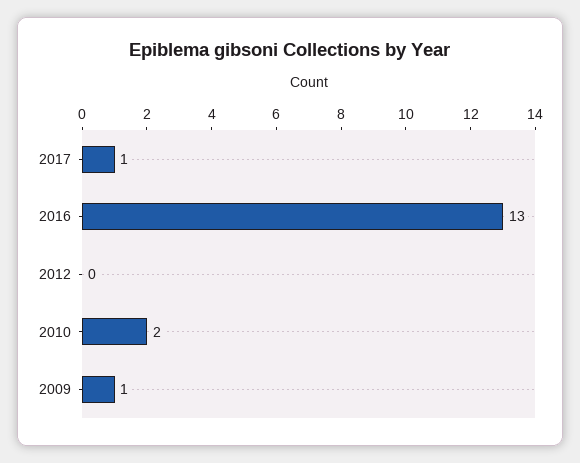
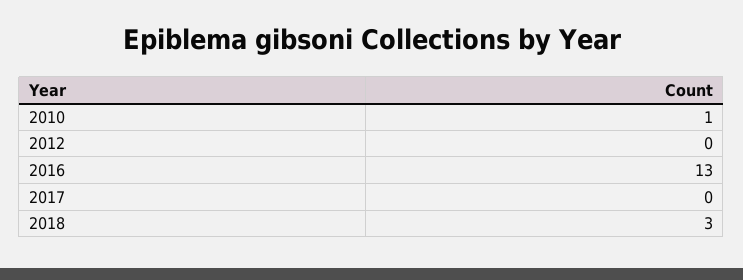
2017: 1 -> 0
2010: 2 -> 1
2009: 1 -> none
2018: none -> 3

